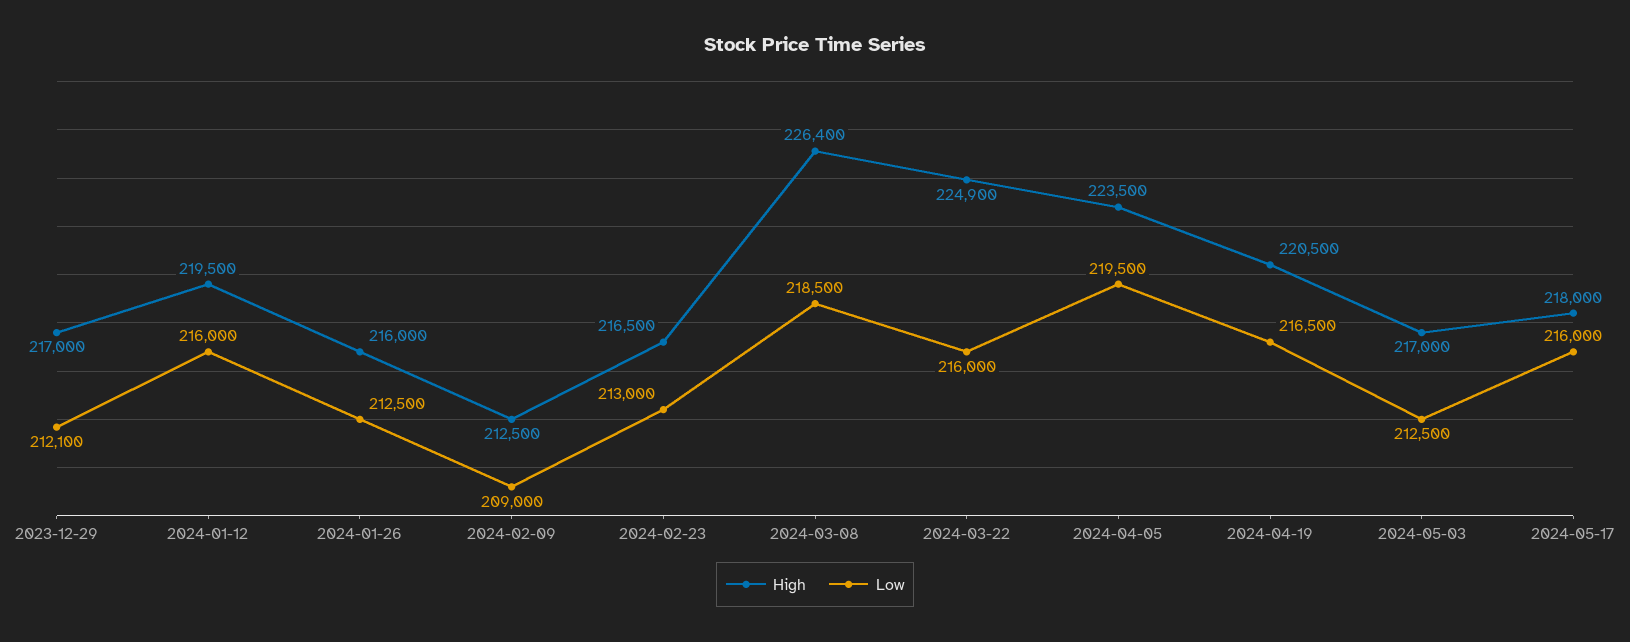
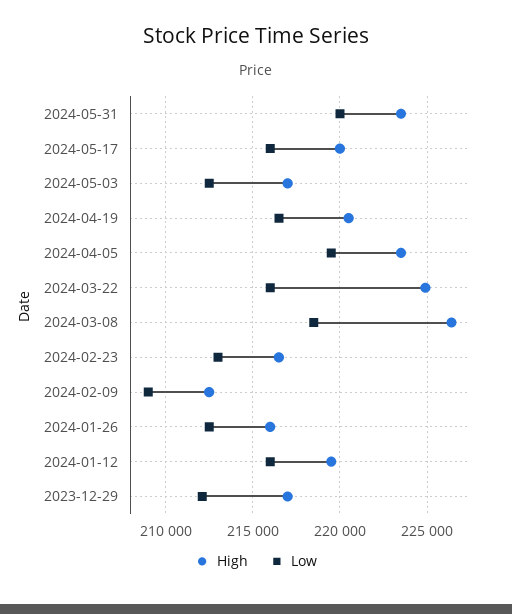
High, 2024-05-17: 218000 -> 220000
High, 2024-05-31: none -> 223500
Low, 2024-05-31: none -> 220000

